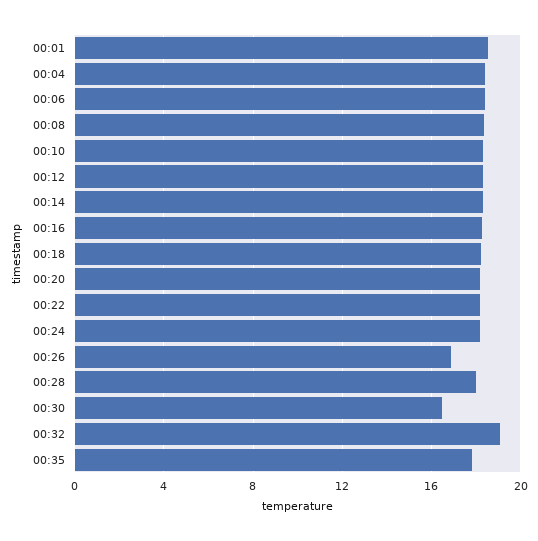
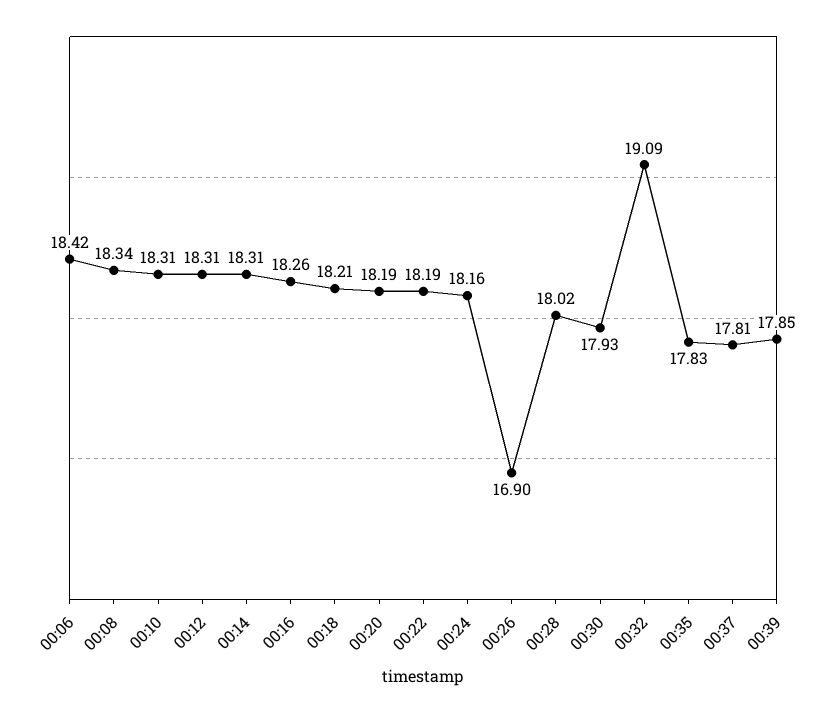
00:01: 18.5 -> none
00:04: 18.5 -> none
00:30: 16.5 -> 17.93
00:37: none -> 17.81
00:39: none -> 17.85

